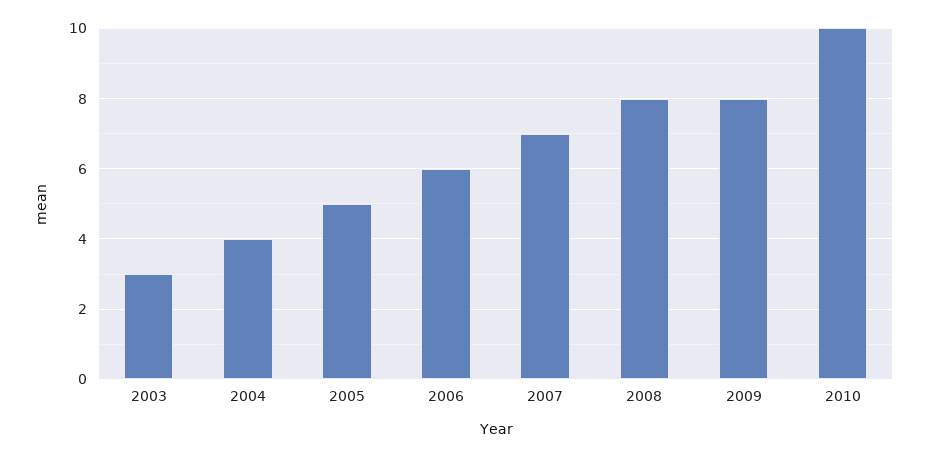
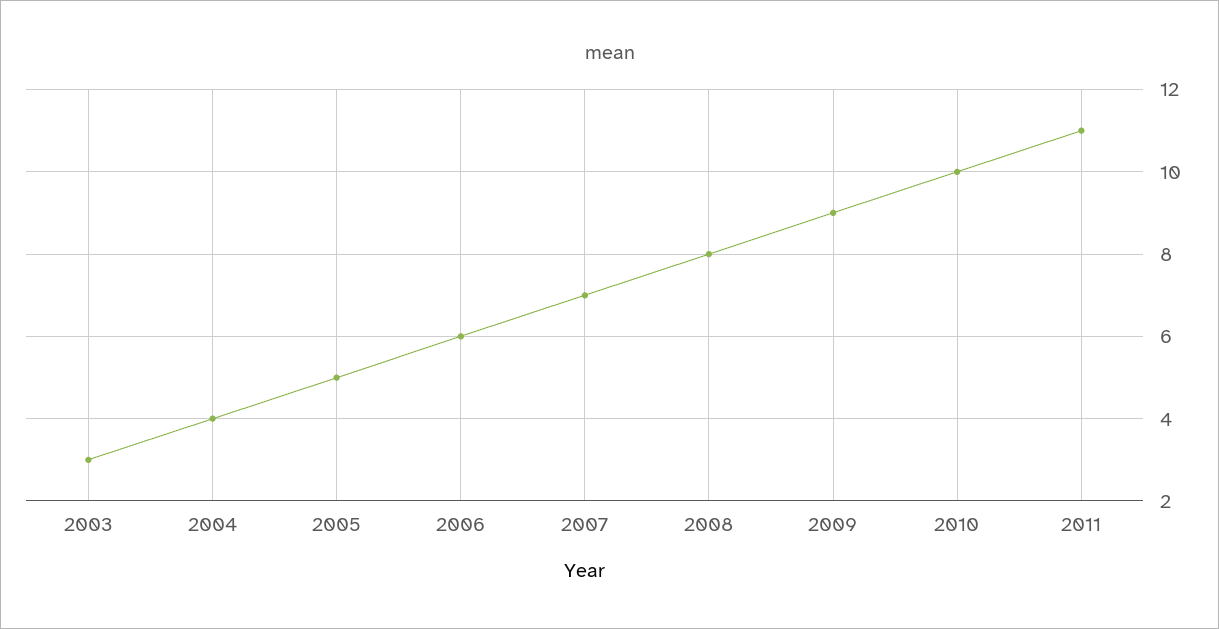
2009: 8 -> 9
2011: none -> 11

